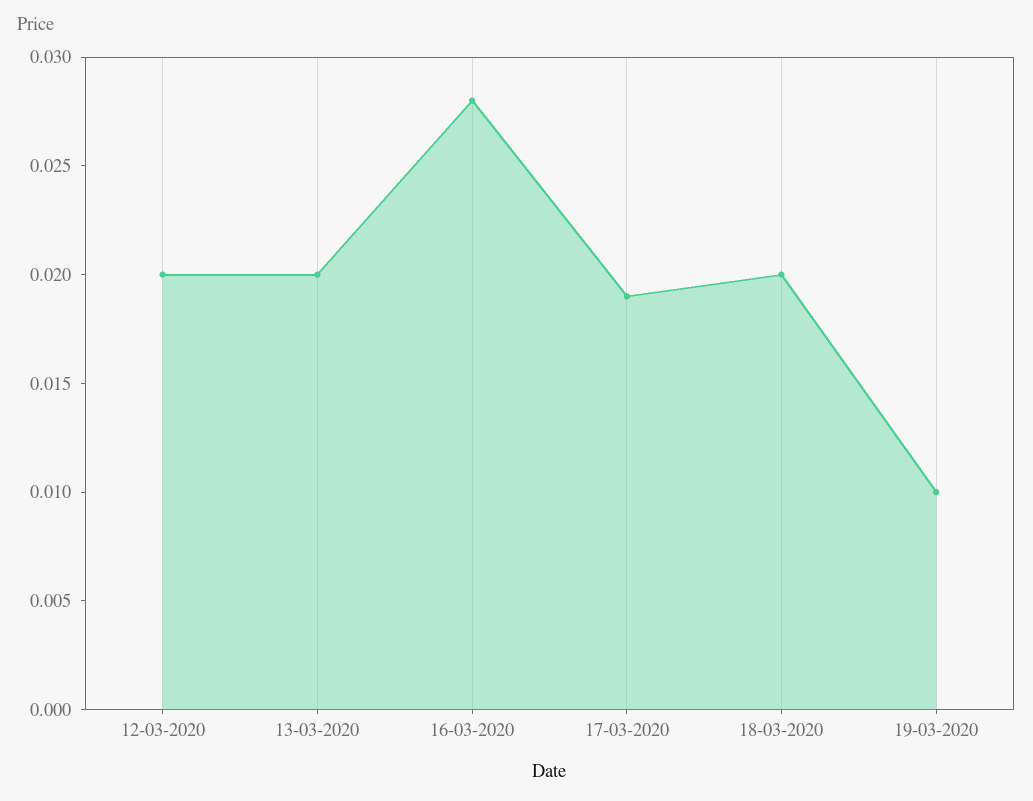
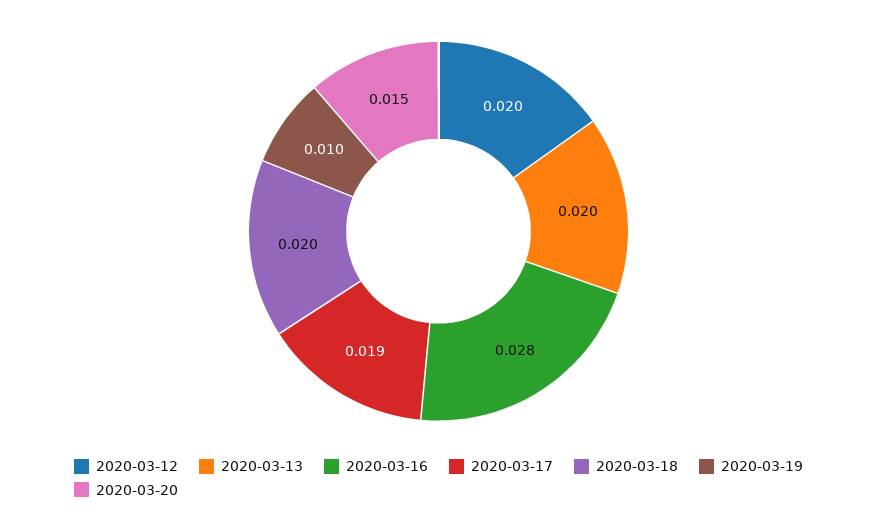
2020-03-20: none -> 0.015

